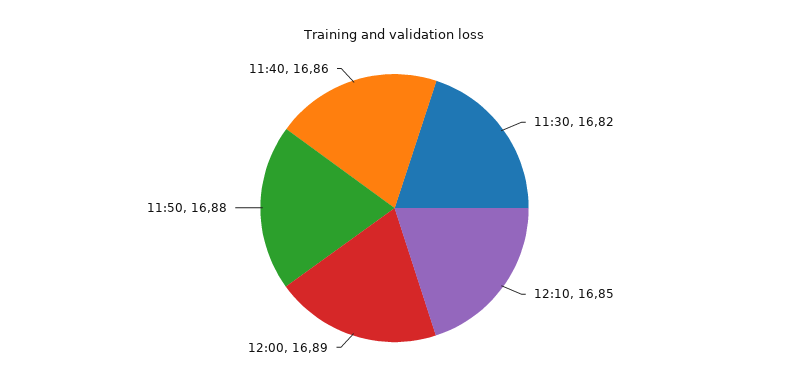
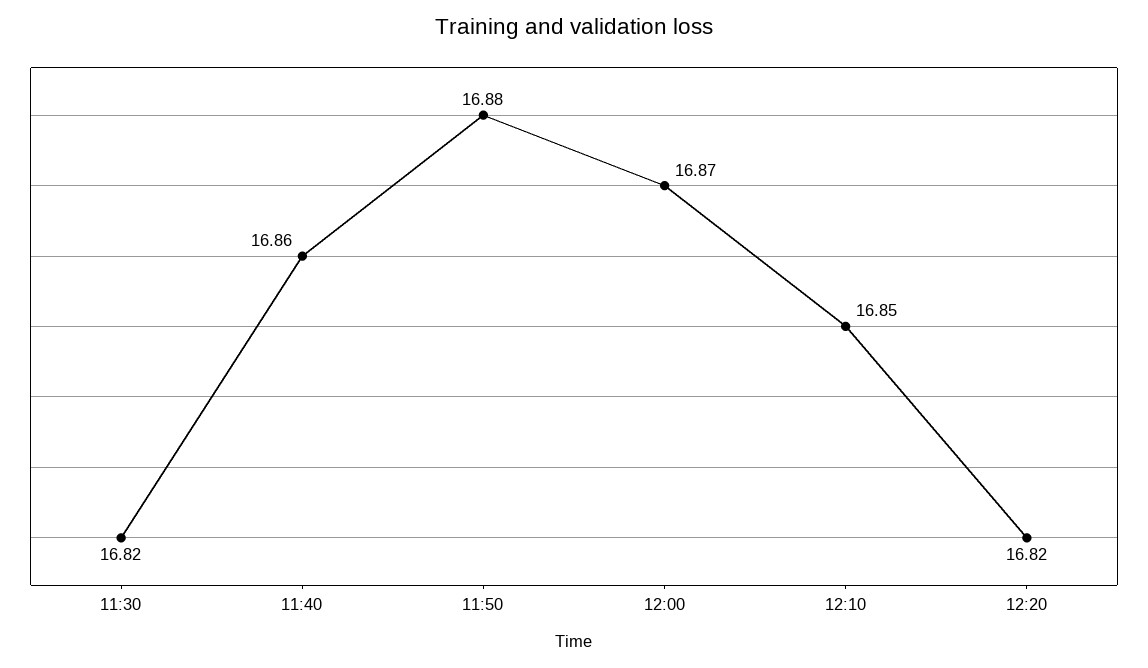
12:00: 16.89 -> 16.87
12:20: none -> 16.82

